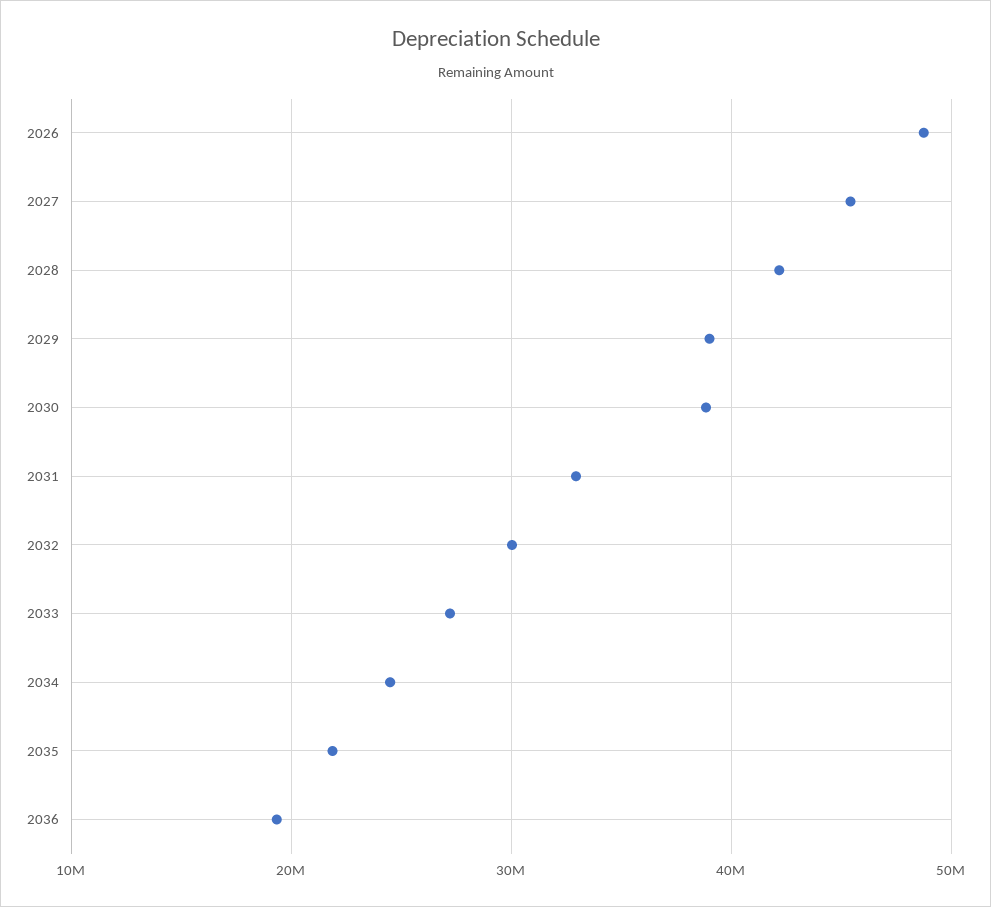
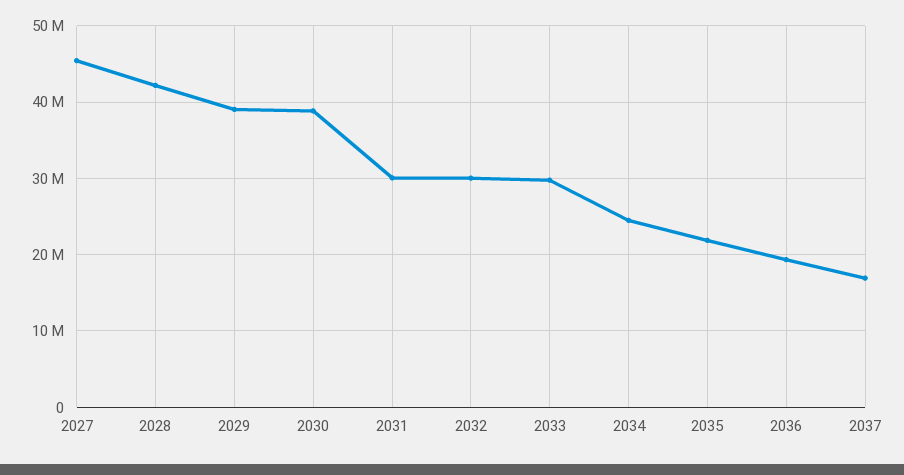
2026: 49000000 -> none
2031: 33000000 -> 30000000
2033: 27000000 -> 30000000
2037: none -> 17000000

